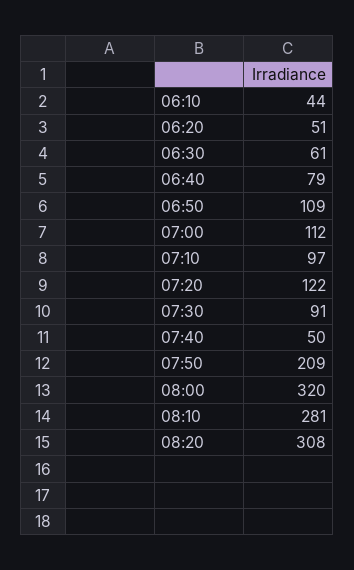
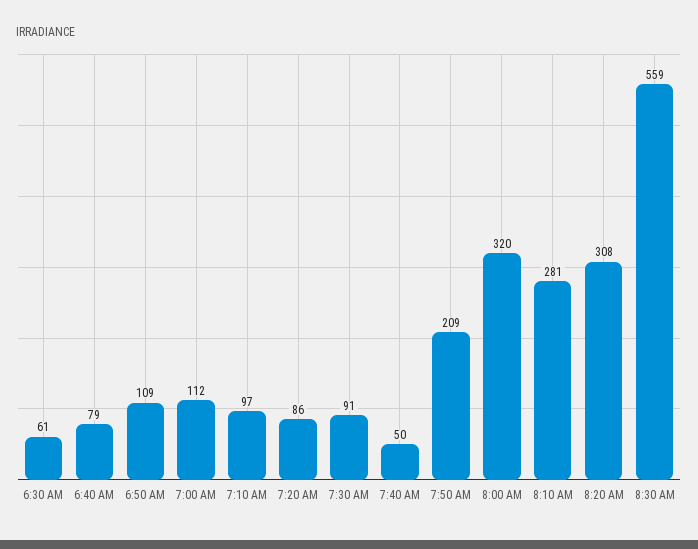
06:10: 44 -> none
06:20: 51 -> none
07:20: 122 -> 86
8:30 AM: none -> 559

